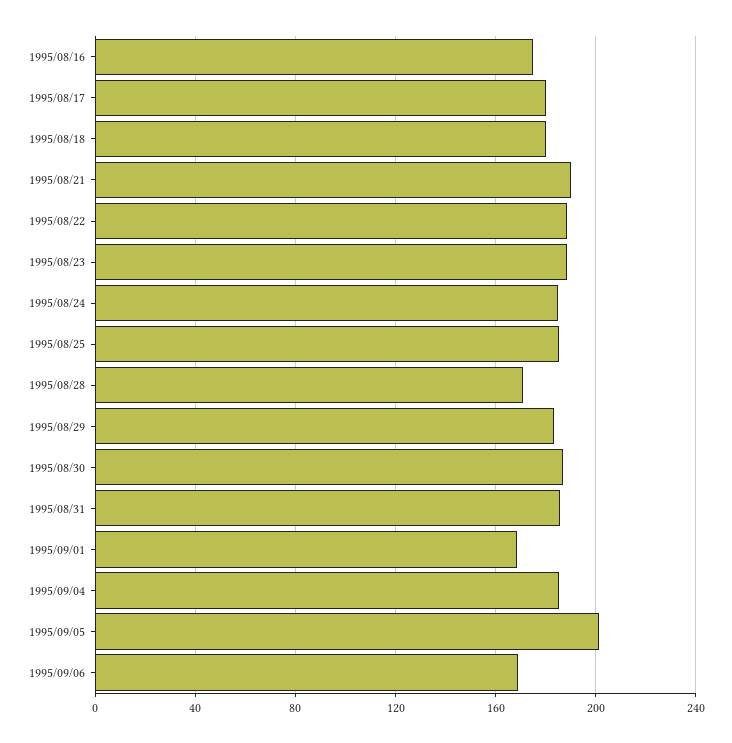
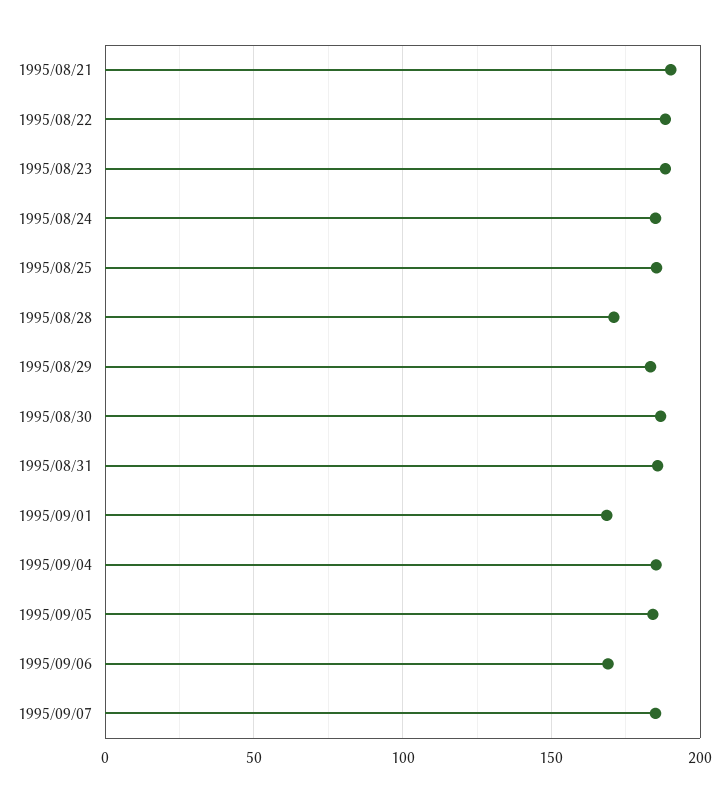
1995/08/16: 175 -> none
1995/08/17: 180 -> none
1995/08/18: 180 -> none
1995/09/05: 200 -> 185
1995/09/07: none -> 185

